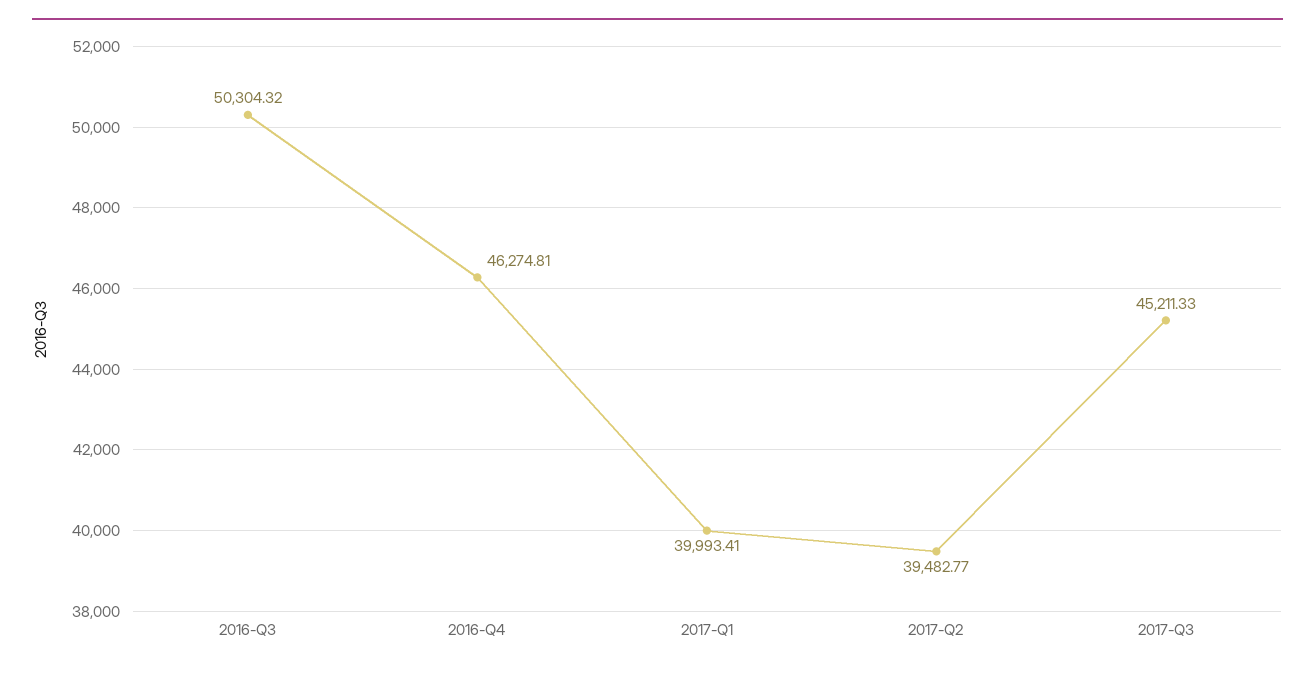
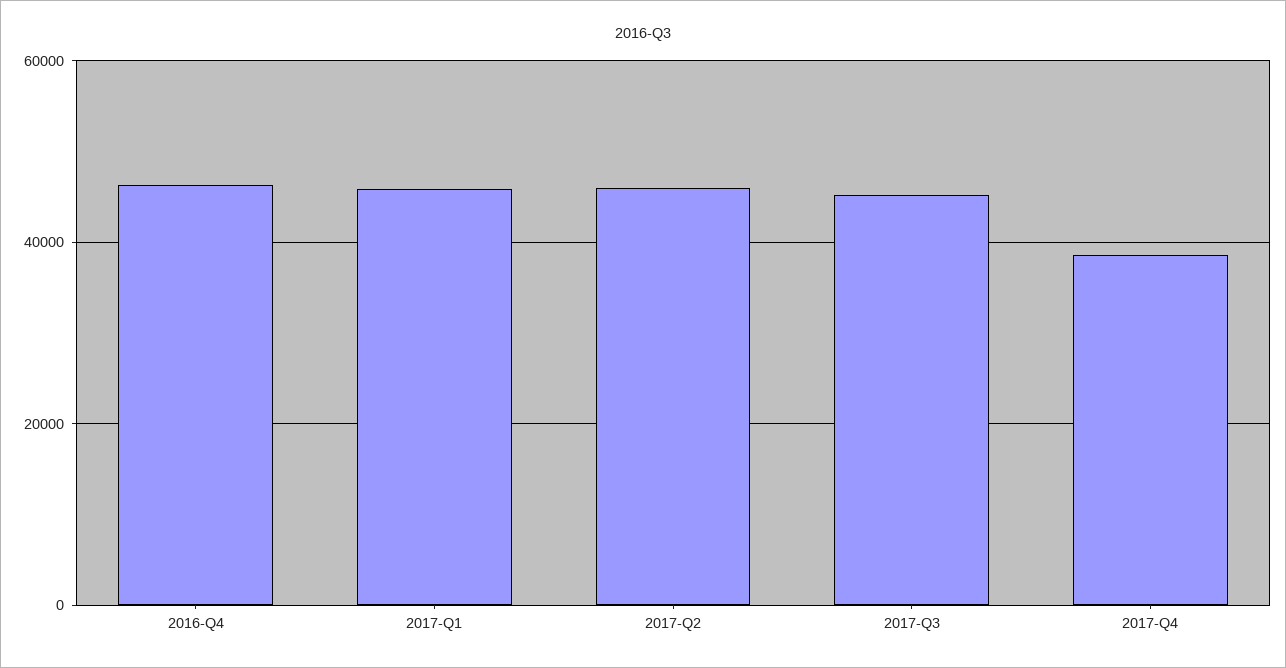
2016-Q3: 50304.32 -> none
2017-Q1: 39993.41 -> 46000
2017-Q2: 39482.77 -> 46000
2017-Q4: none -> 38000

